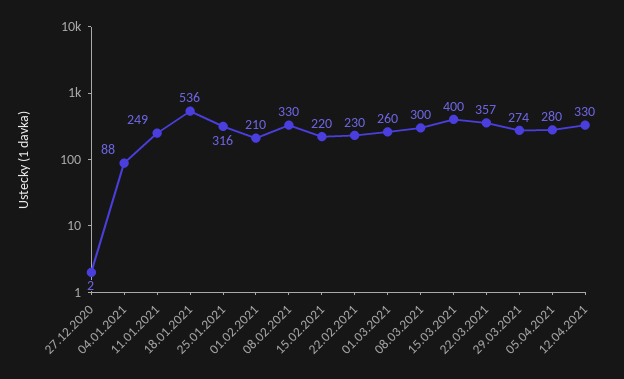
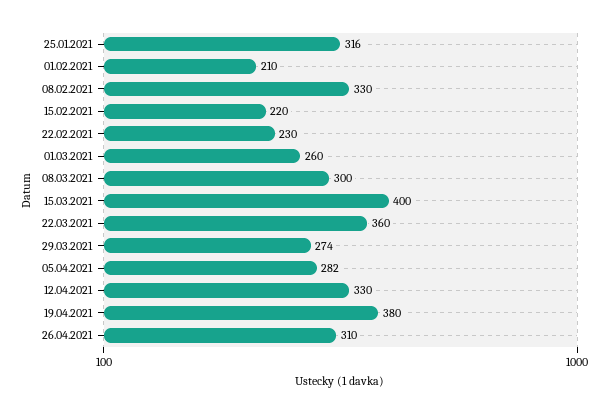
27.12.2020: 2 -> none
04.01.2021: 88 -> none
11.01.2021: 249 -> none
18.01.2021: 536 -> none
22.03.2021: 357 -> 360
05.04.2021: 280 -> 282
19.04.2021: none -> 380
26.04.2021: none -> 310

